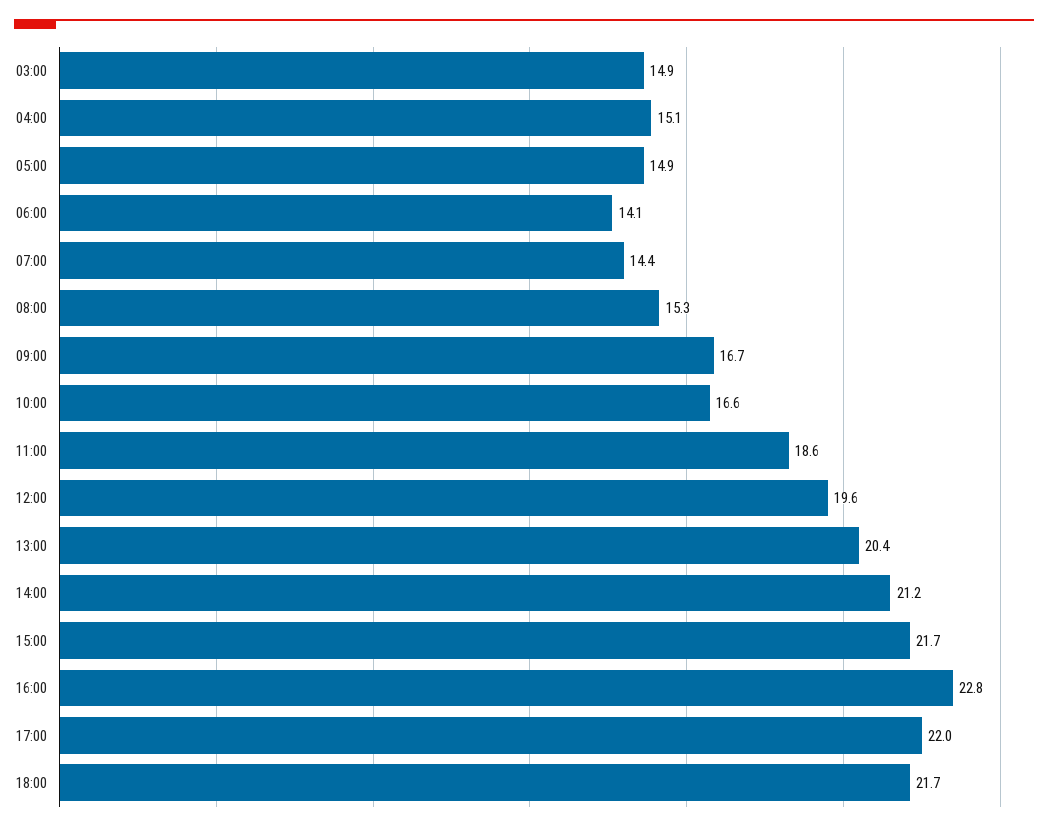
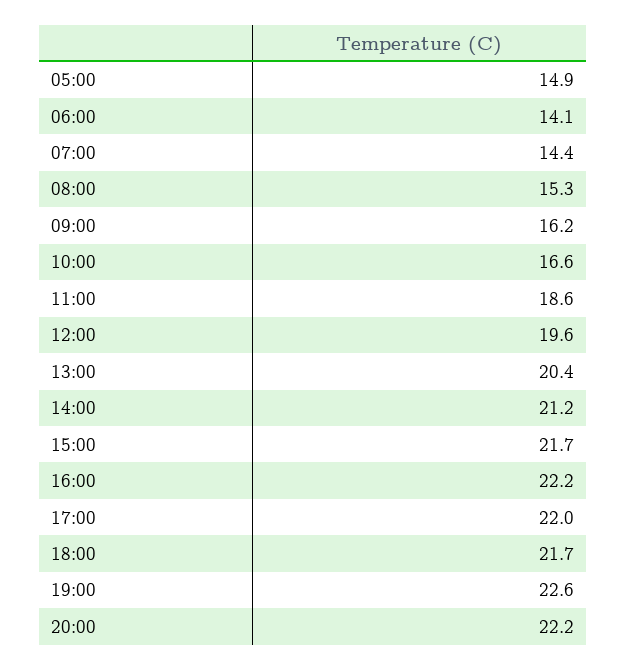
03:00: 14.9 -> none
04:00: 15.1 -> none
09:00: 16.7 -> 16.2
16:00: 22.8 -> 22.2
19:00: none -> 22.6
20:00: none -> 22.2

